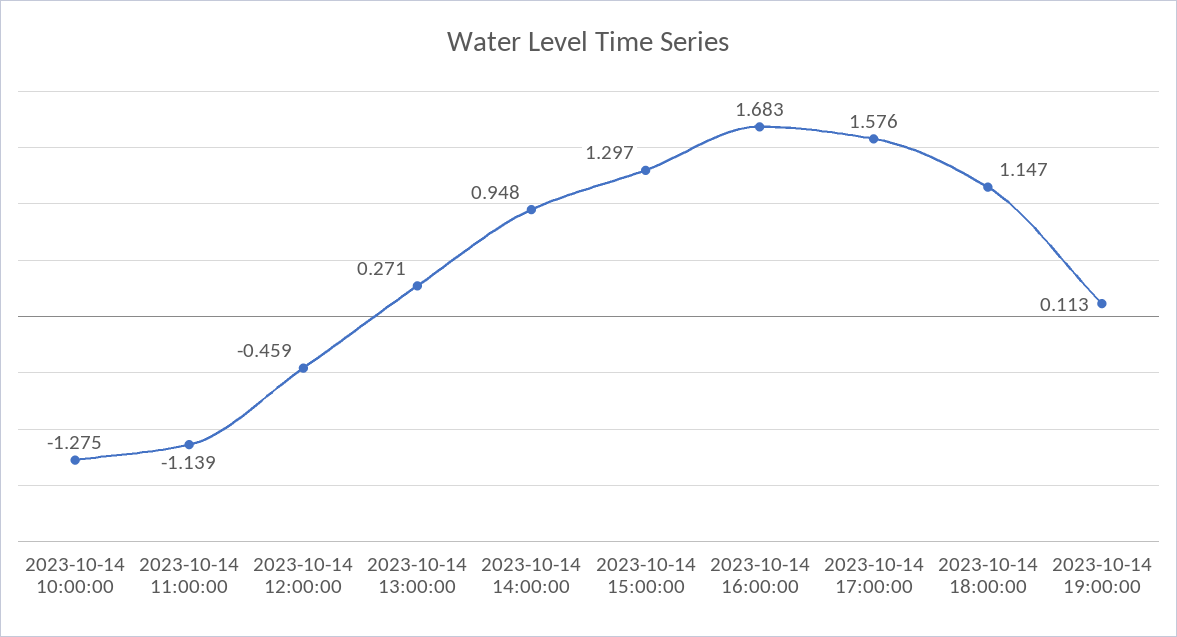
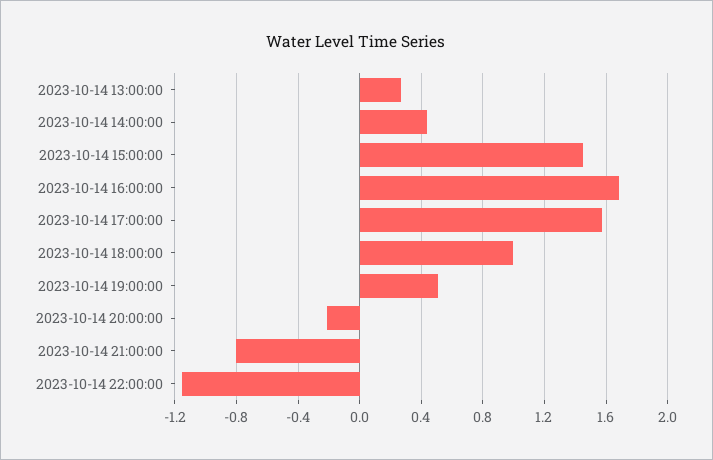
2023-10-14 10:00:00: -1.275 -> none
2023-10-14 11:00:00: -1.139 -> none
2023-10-14 12:00:00: -0.459 -> none
2023-10-14 14:00:00: 0.948 -> 0.45
2023-10-14 15:00:00: 1.297 -> 1.45
2023-10-14 18:00:00: 1.147 -> 1
2023-10-14 19:00:00: 0.113 -> 0.5
2023-10-14 20:00:00: none -> -0.2
2023-10-14 21:00:00: none -> -0.8
2023-10-14 22:00:00: none -> -1.15

